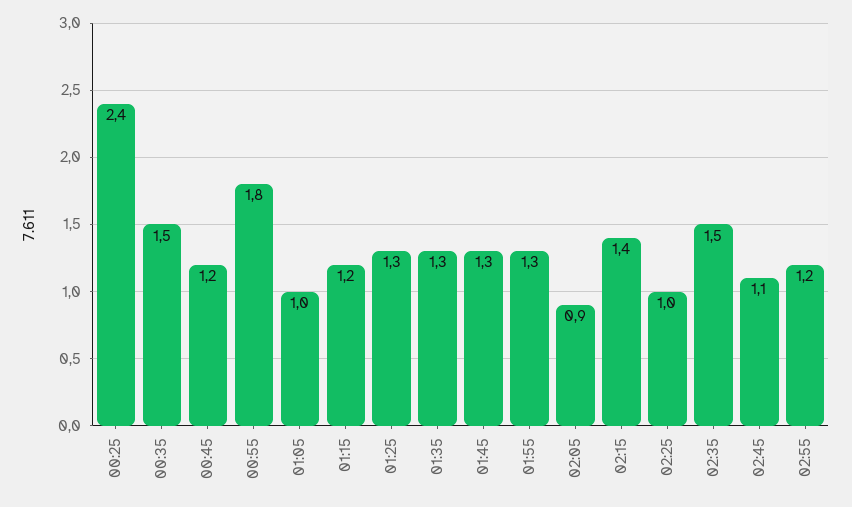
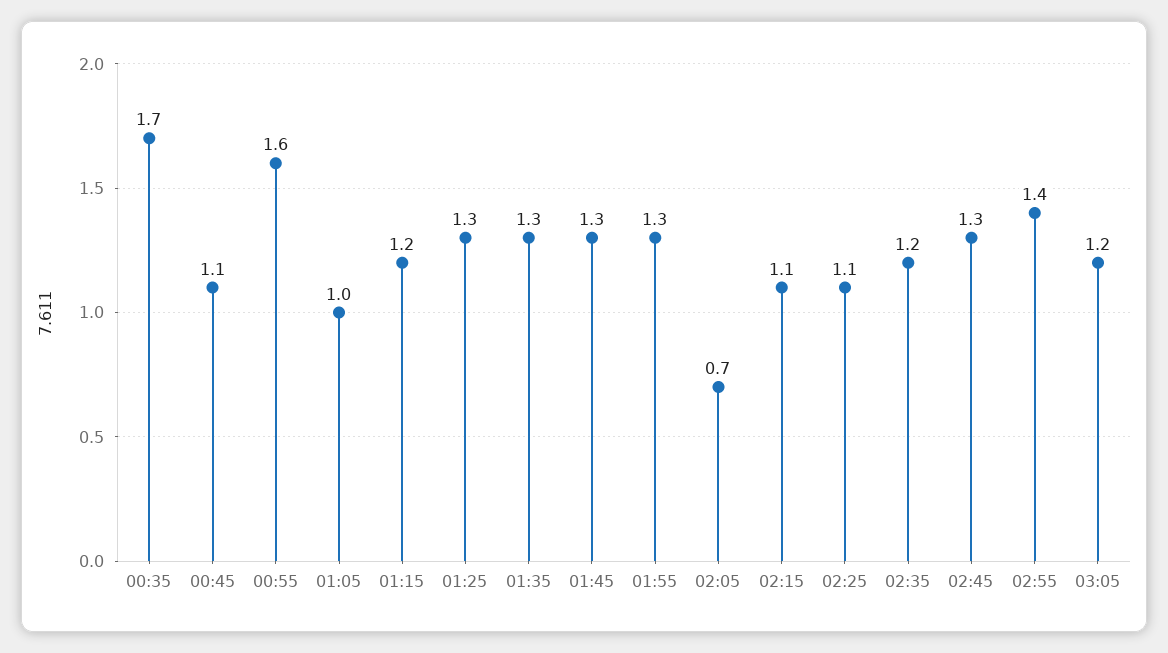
00:25: 2.4 -> none
00:35: 1.5 -> 1.7
00:45: 1.2 -> 1.1
00:55: 1.8 -> 1.6
02:05: 0.9 -> 0.7
02:15: 1.4 -> 1.1
02:25: 1 -> 1.1
02:35: 1.5 -> 1.2
02:45: 1.1 -> 1.3
02:55: 1.2 -> 1.4
03:05: none -> 1.2

